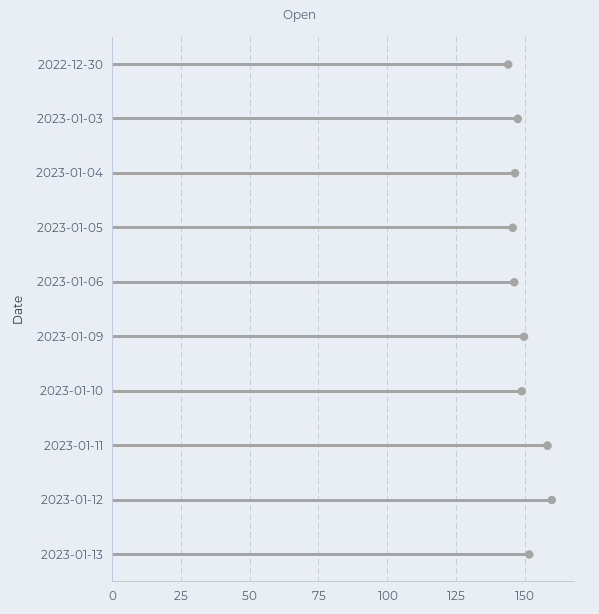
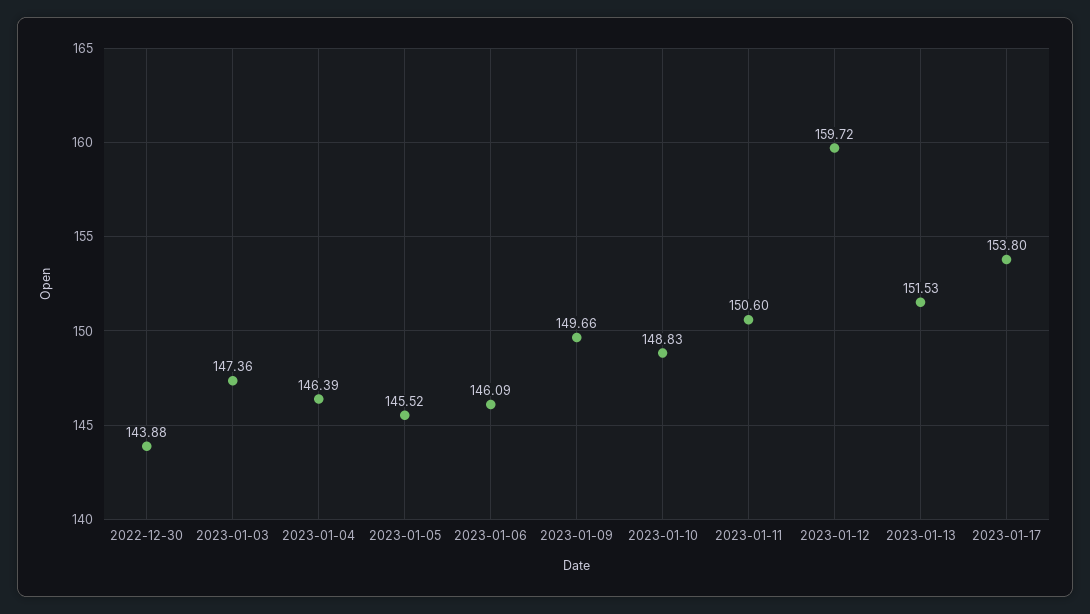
2023-01-11: 157.5 -> 150.6
2023-01-17: none -> 153.8

